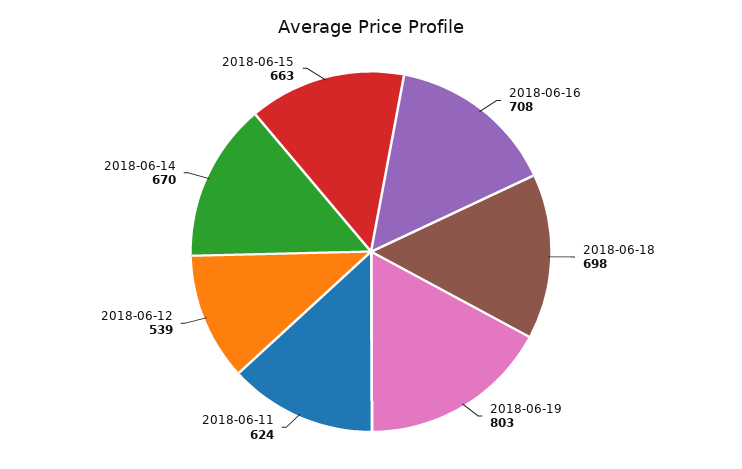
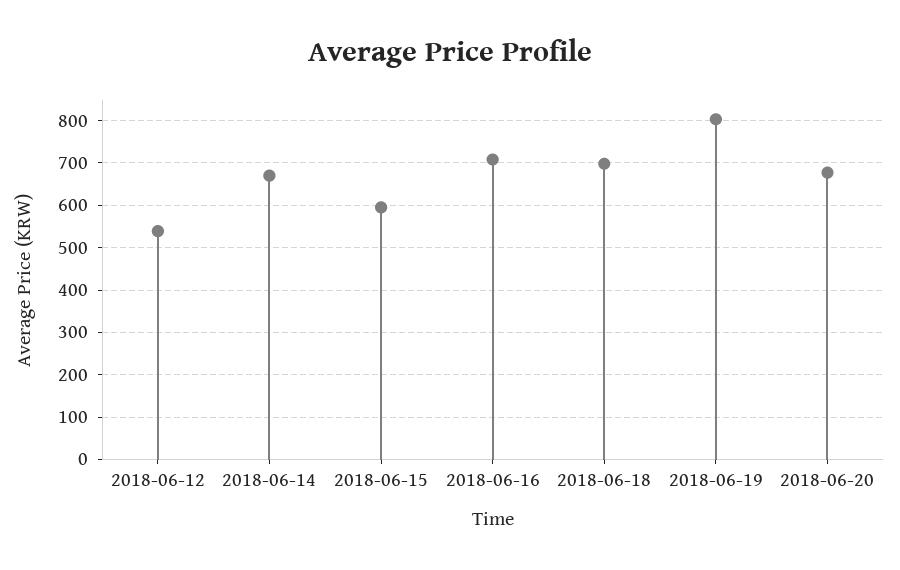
2018-06-11: 624 -> none
2018-06-15: 663 -> 600
2018-06-20: none -> 680

